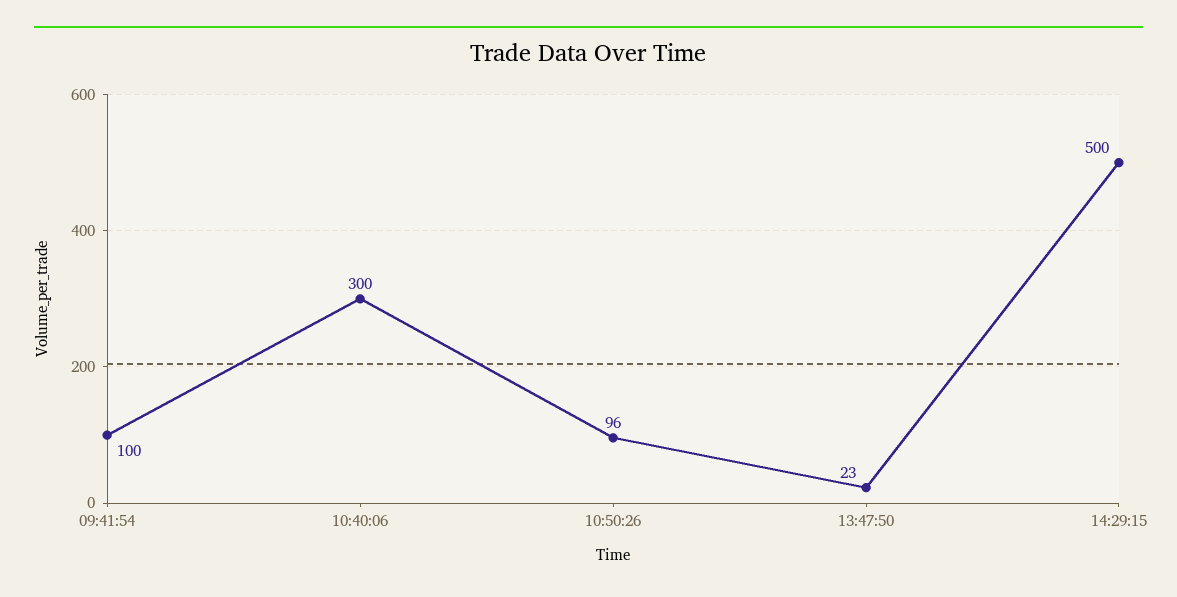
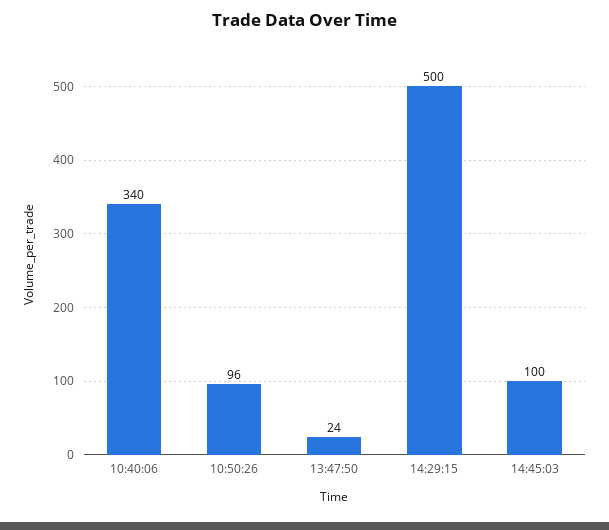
09:41:54: 100 -> none
10:40:06: 300 -> 340
13:47:50: 23 -> 24
14:45:03: none -> 100

